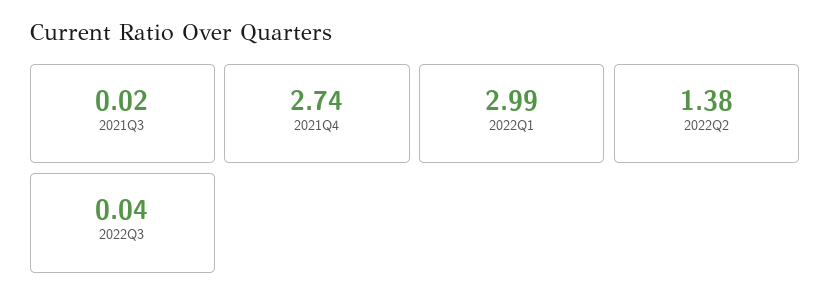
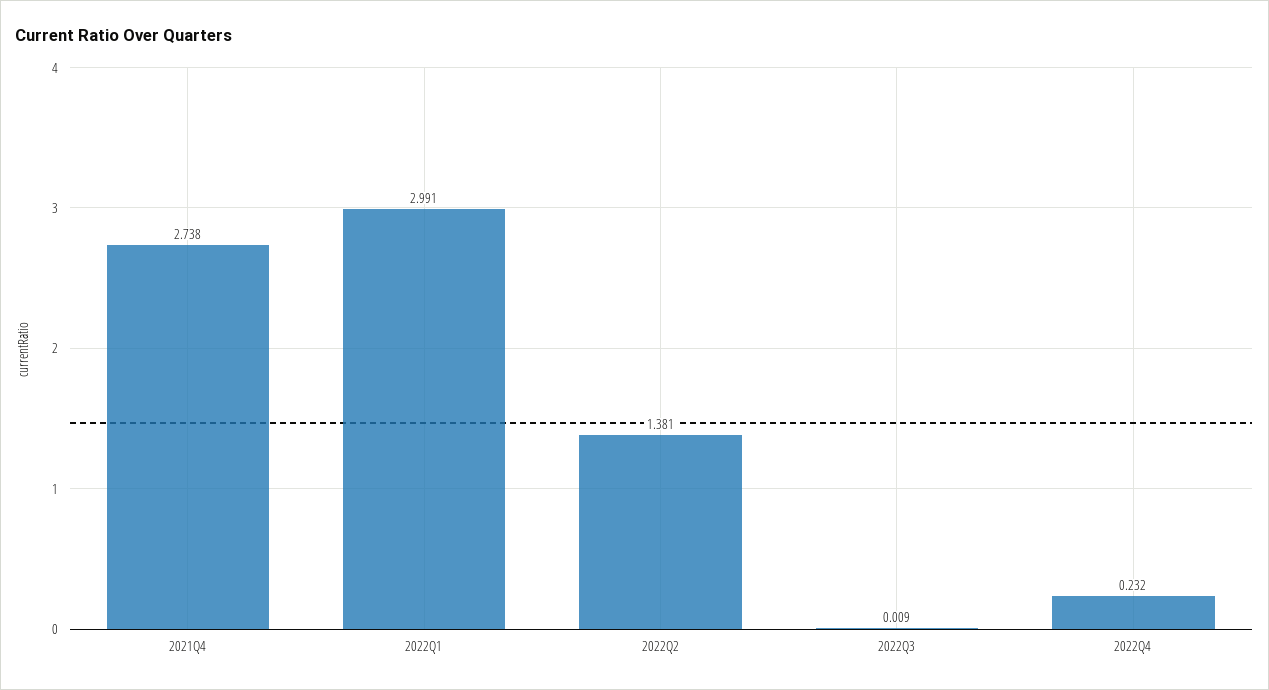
2021Q3: 0.02 -> none
2022Q3: 0.04 -> 0.009
2022Q4: none -> 0.232

